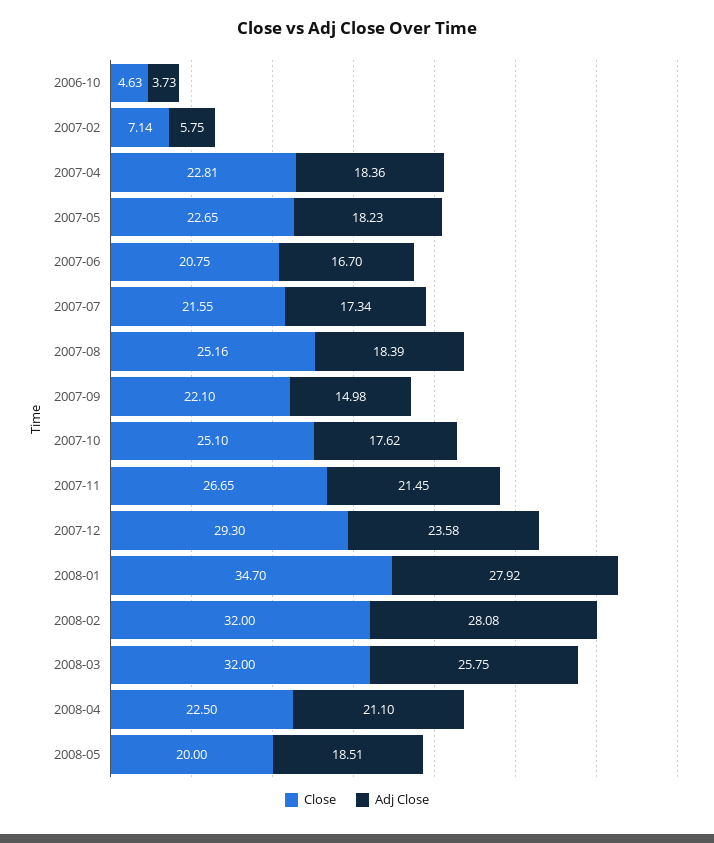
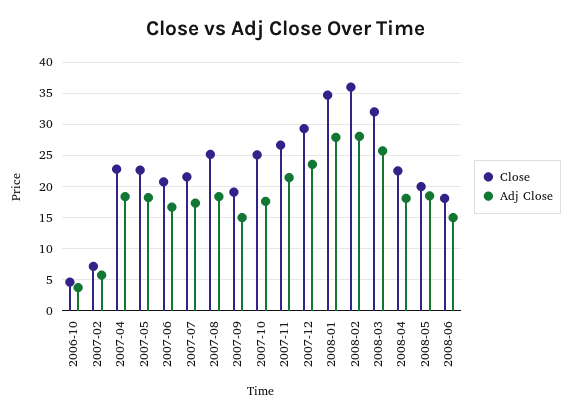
Close, 2007-09: 22.1 -> 19
Close, 2008-02: 32 -> 36
Adj Close, 2008-04: 21.1 -> 18
Close, 2008-06: none -> 18
Adj Close, 2008-06: none -> 15

